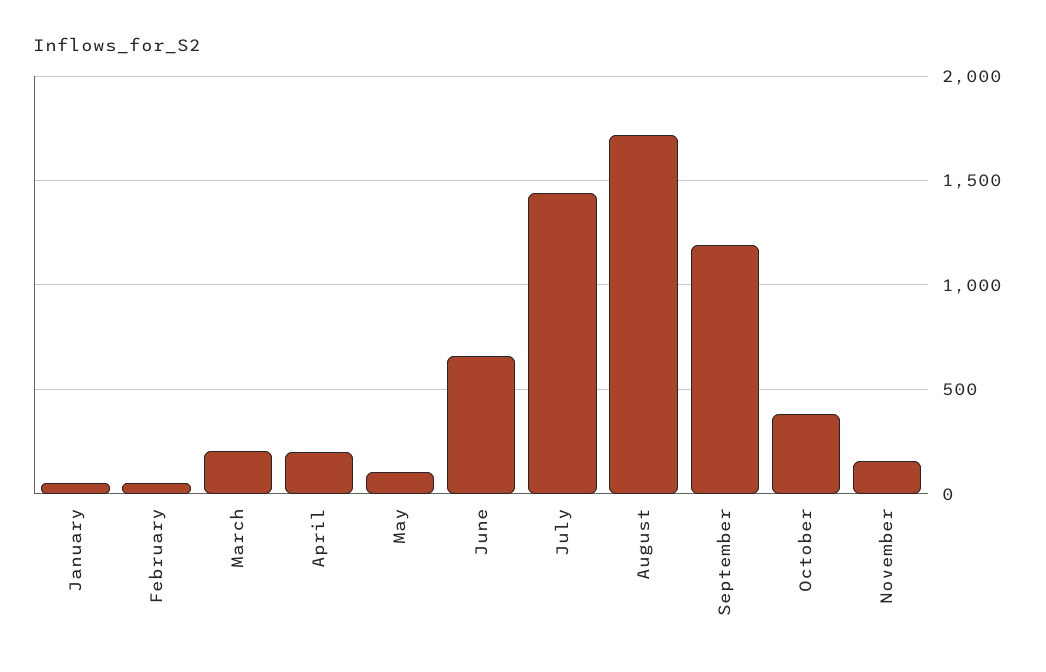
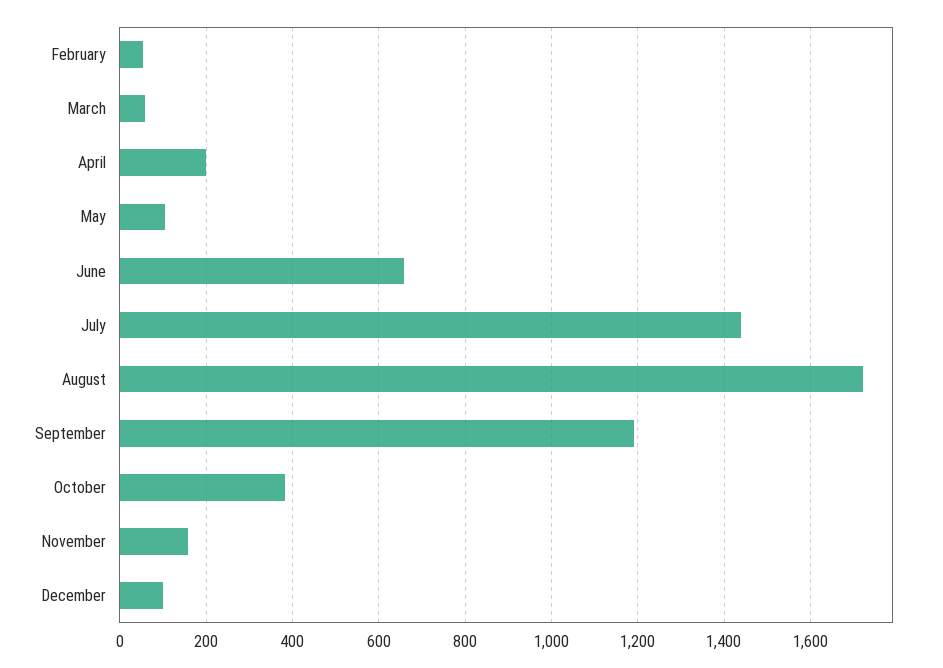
January: 50 -> none
March: 200 -> 60
December: none -> 100

